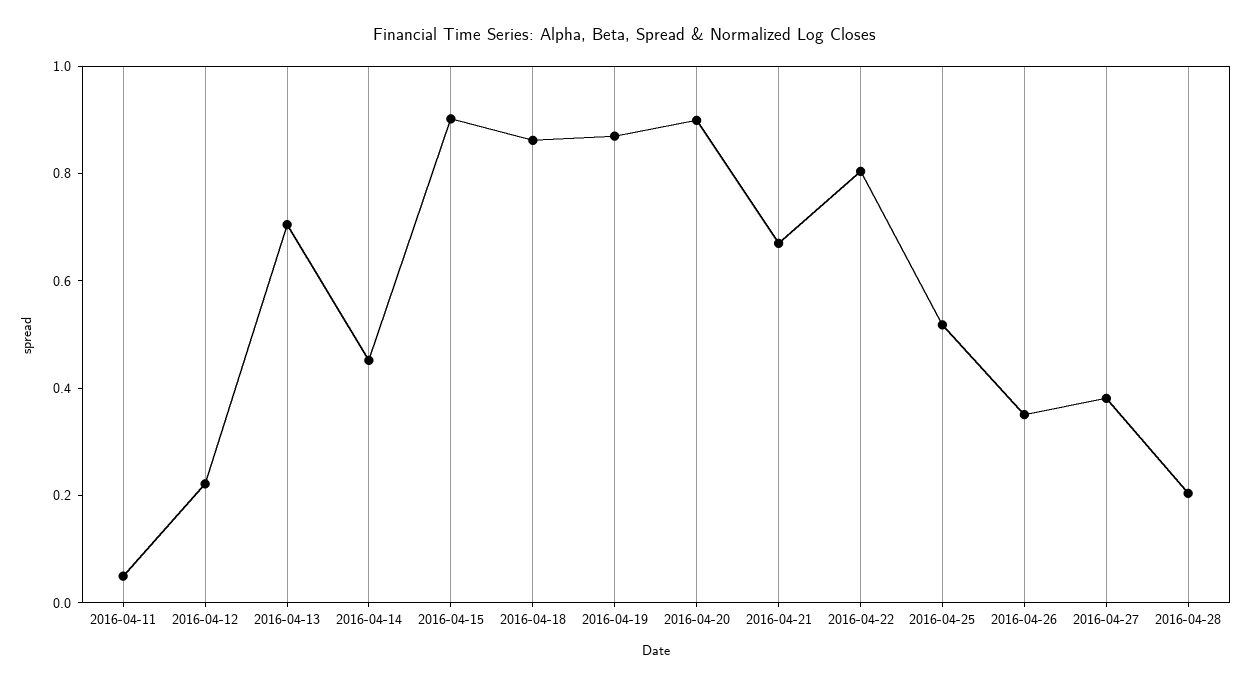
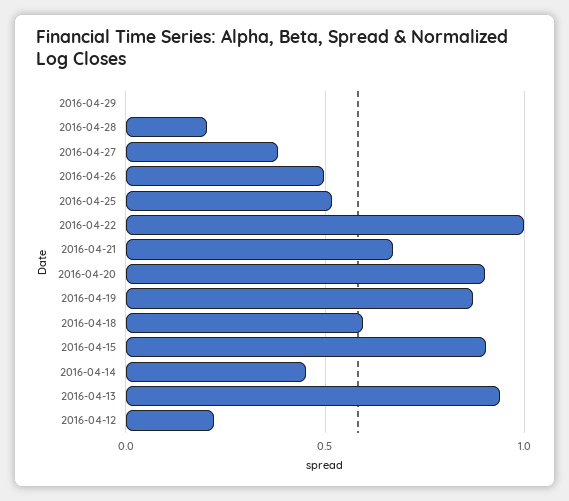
2016-04-11: 0.05 -> none
2016-04-13: 0.7 -> 0.95
2016-04-18: 0.85 -> 0.6
2016-04-22: 0.8 -> 1
2016-04-26: 0.35 -> 0.5
2016-04-29: none -> 0

